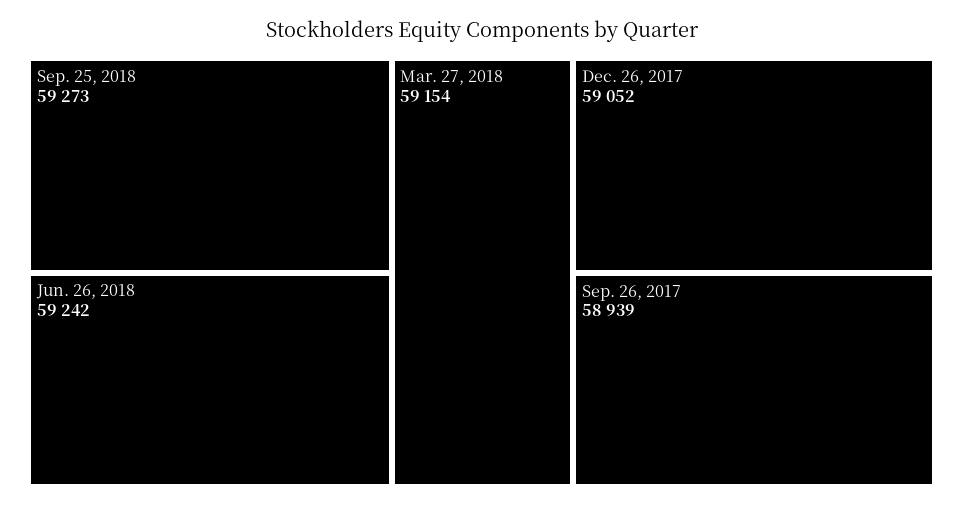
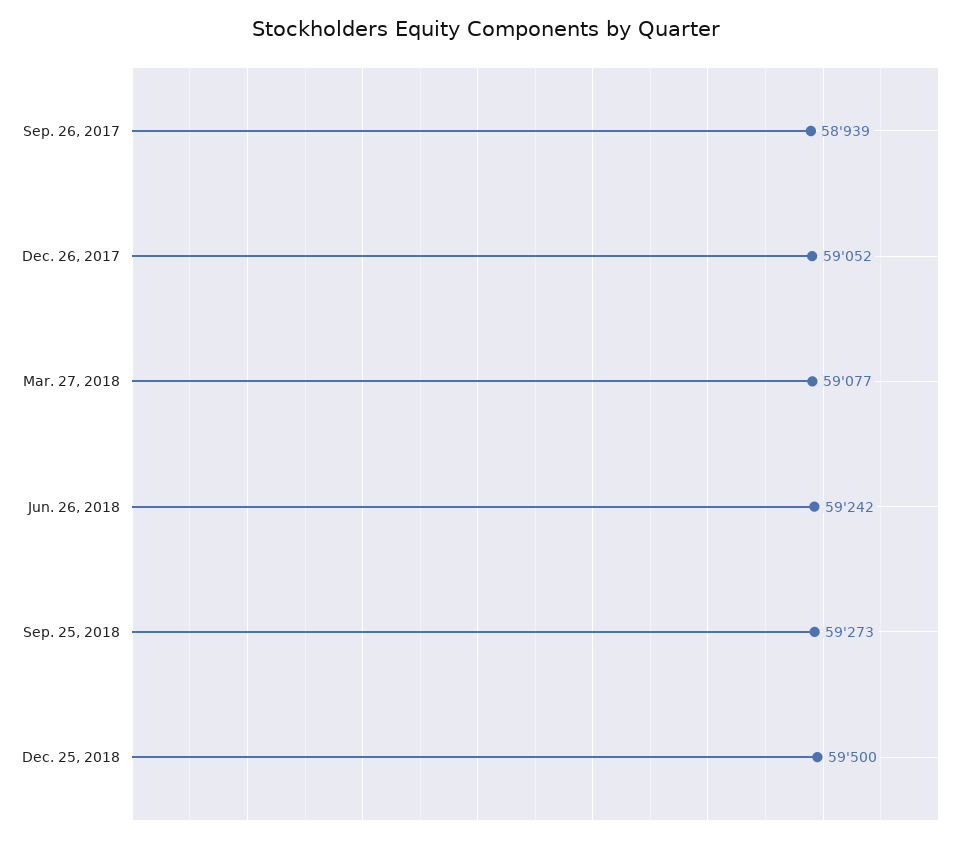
Mar. 27, 2018: 59154 -> 59077
Dec. 25, 2018: none -> 59500

